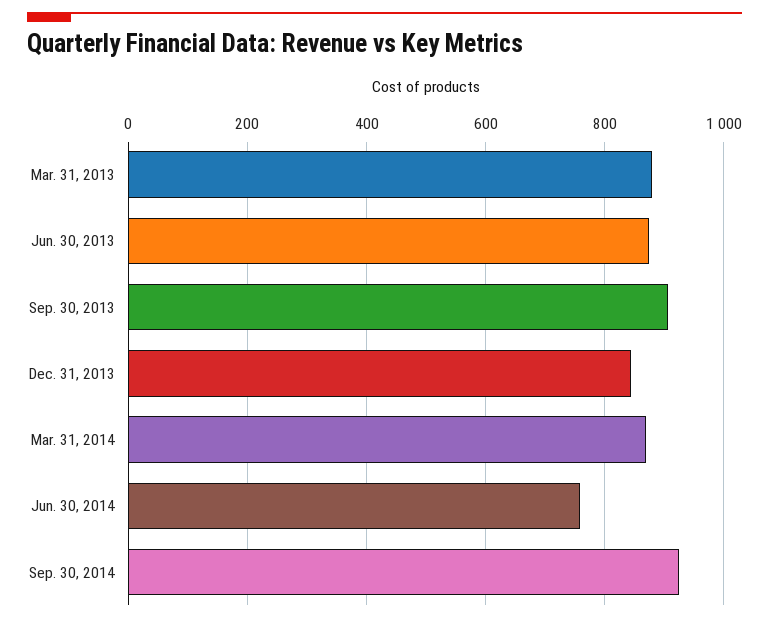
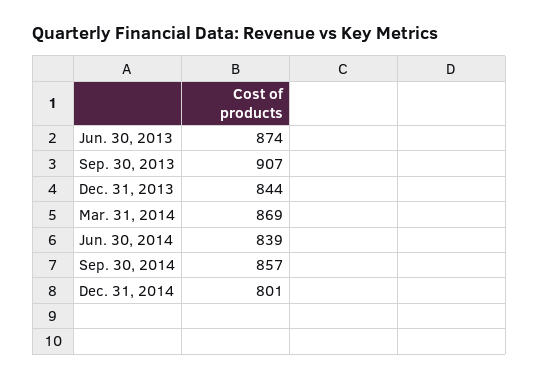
Mar. 31, 2013: 880 -> none
Jun. 30, 2014: 760 -> 839
Sep. 30, 2014: 920 -> 857
Dec. 31, 2014: none -> 801

